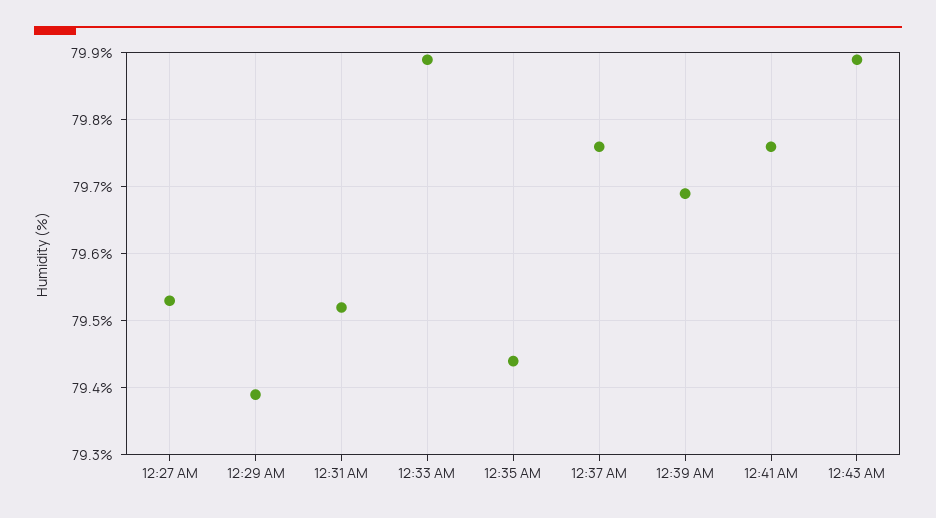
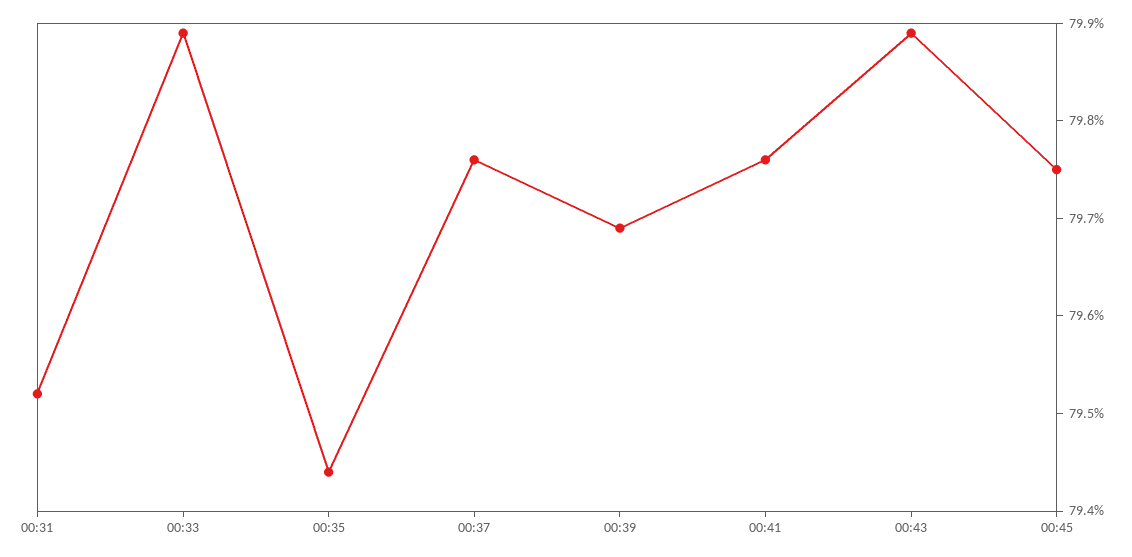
12:27 AM: 79.53 -> none
12:29 AM: 79.39 -> none
00:45: none -> 79.75

